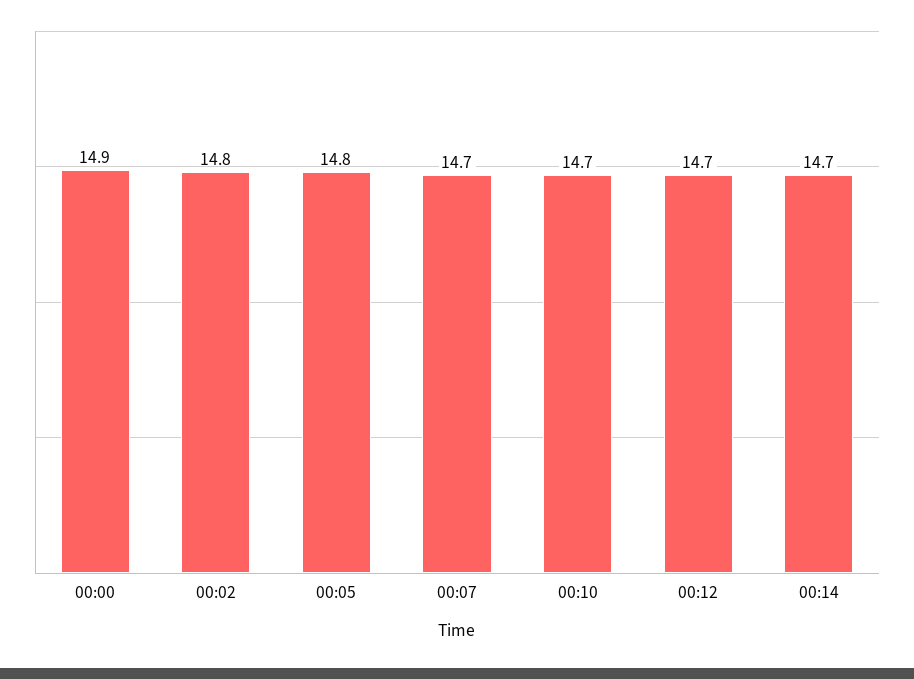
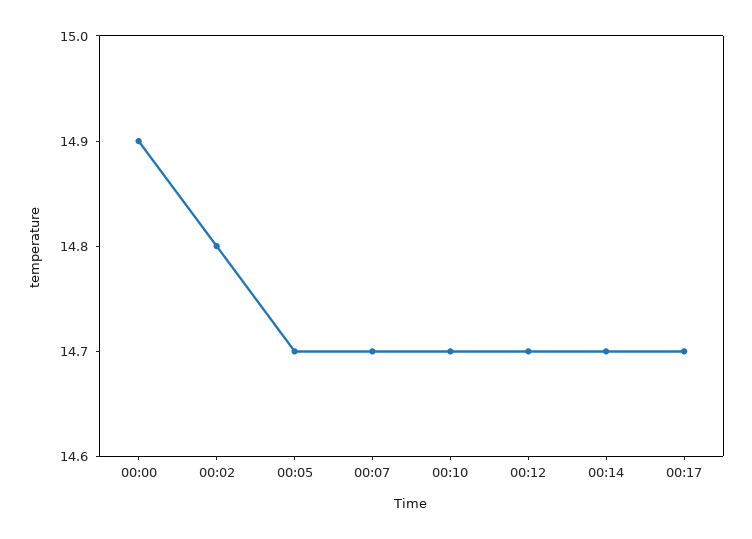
00:05: 14.8 -> 14.7
00:17: none -> 14.7

